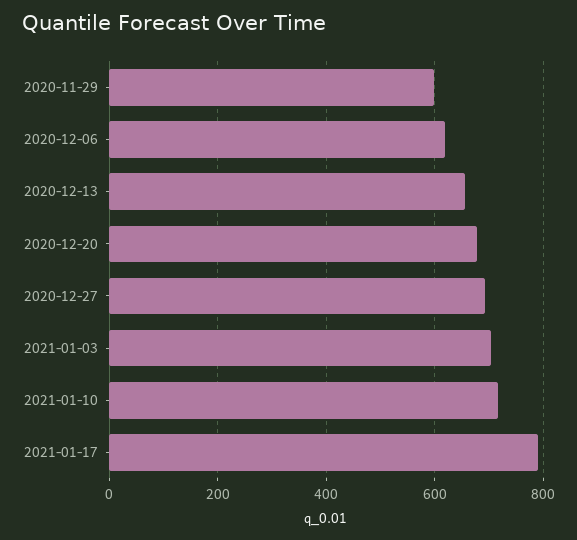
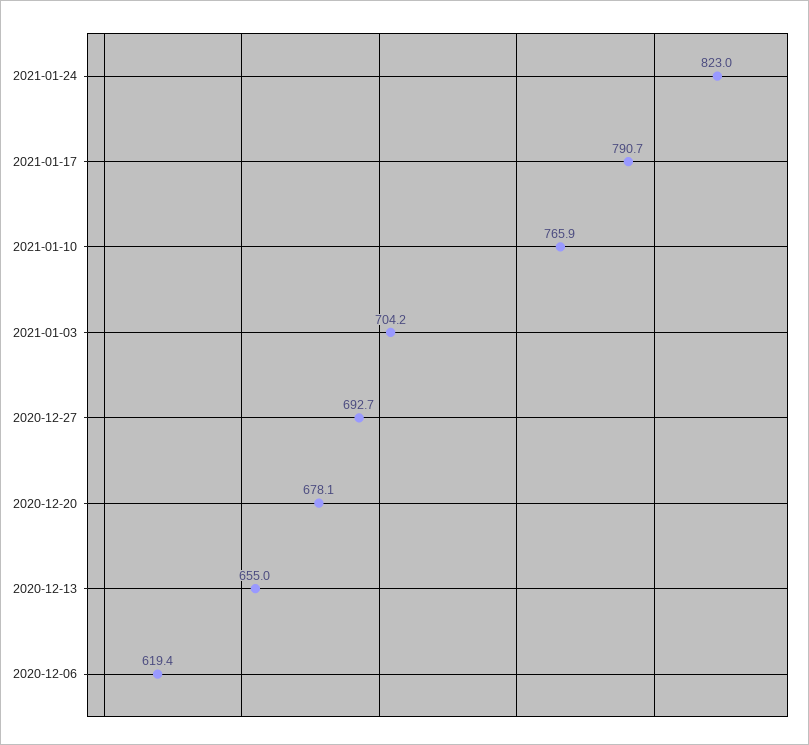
2020-11-29: 600 -> none
2021-01-10: 720 -> 765.9
2021-01-24: none -> 823

